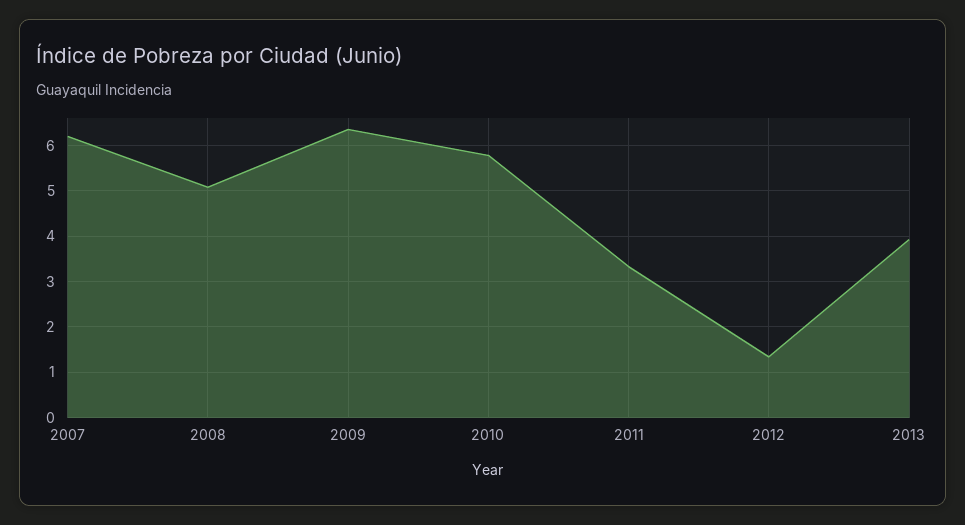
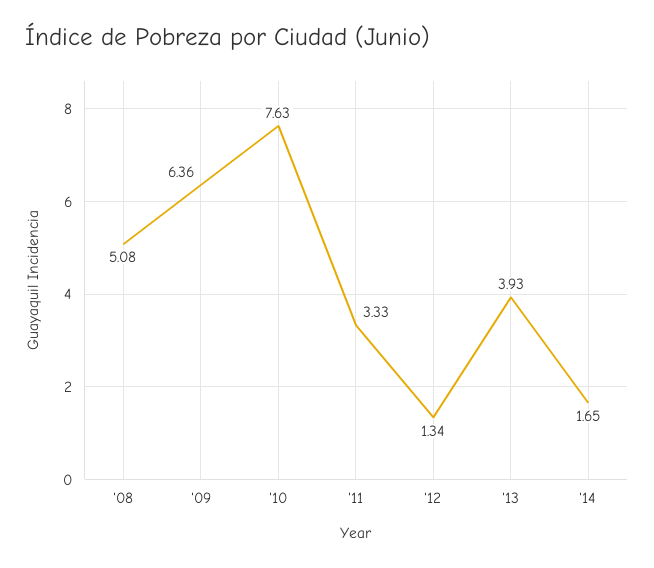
2007: 6.2 -> none
2010: 5.8 -> 7.63
'14: none -> 1.65

